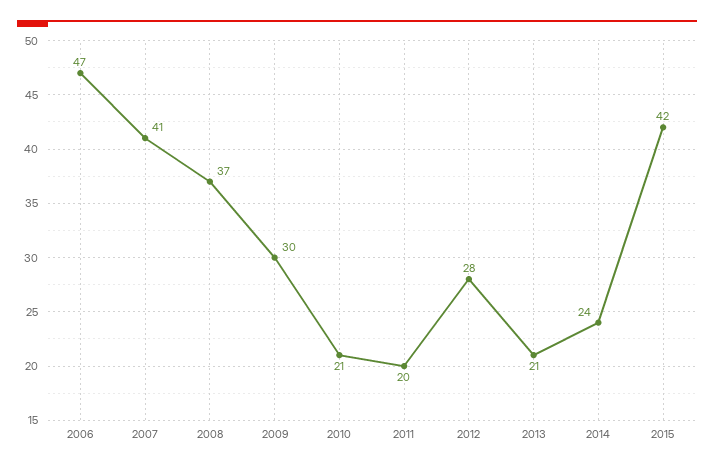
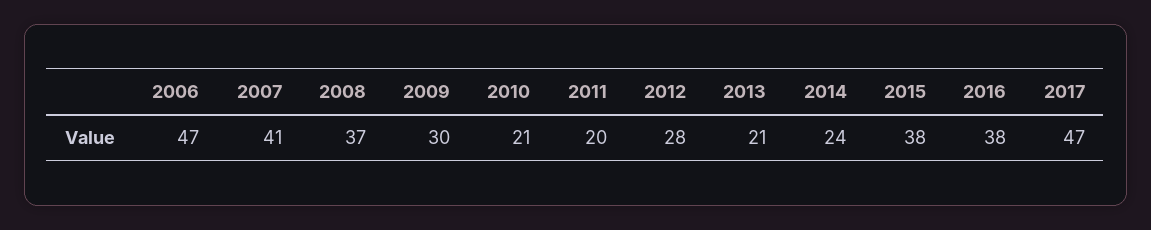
2015: 42 -> 38
2016: none -> 38
2017: none -> 47

